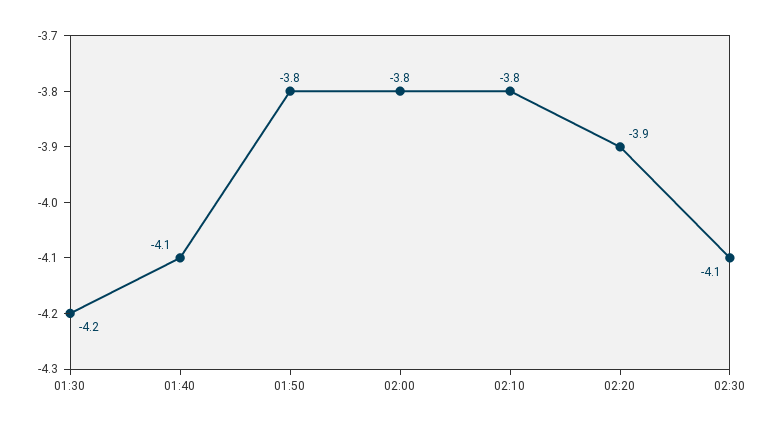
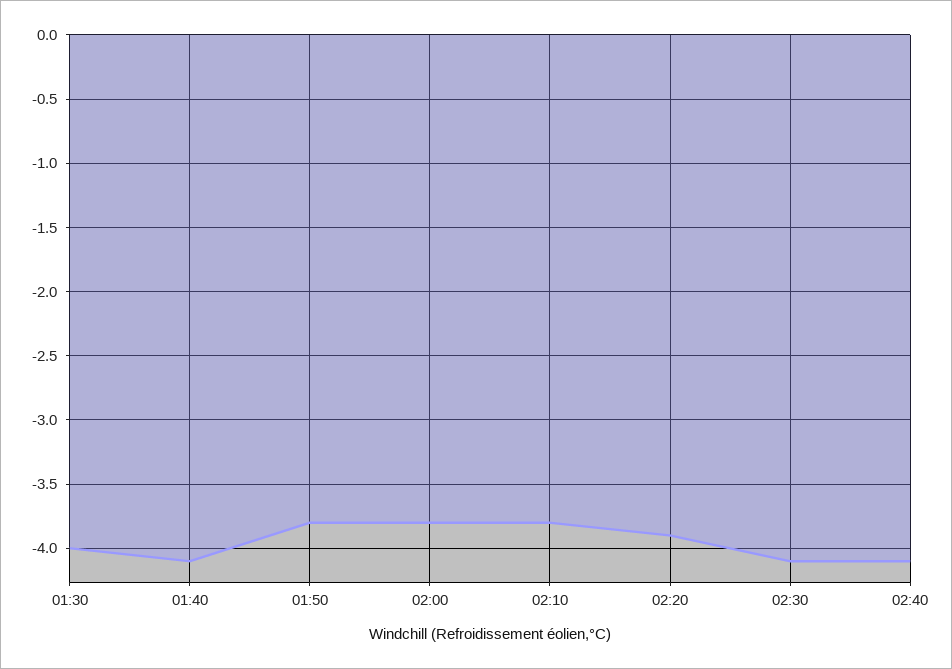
01:30: -4.2 -> -4
02:40: none -> -4.1

